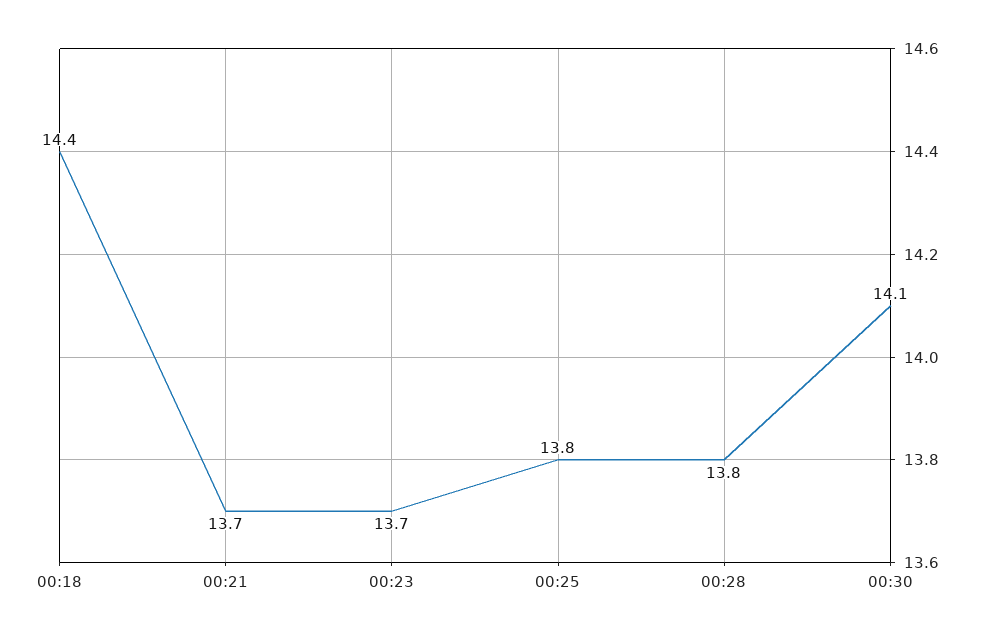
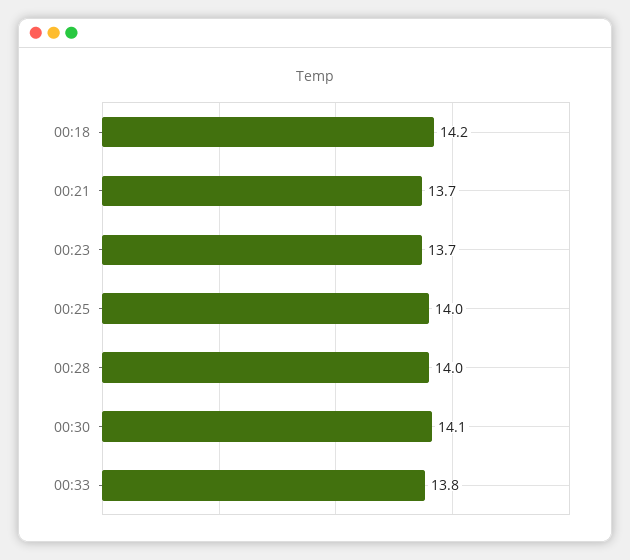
00:18: 14.4 -> 14.2
00:25: 13.8 -> 14
00:28: 13.8 -> 14
00:33: none -> 13.8

